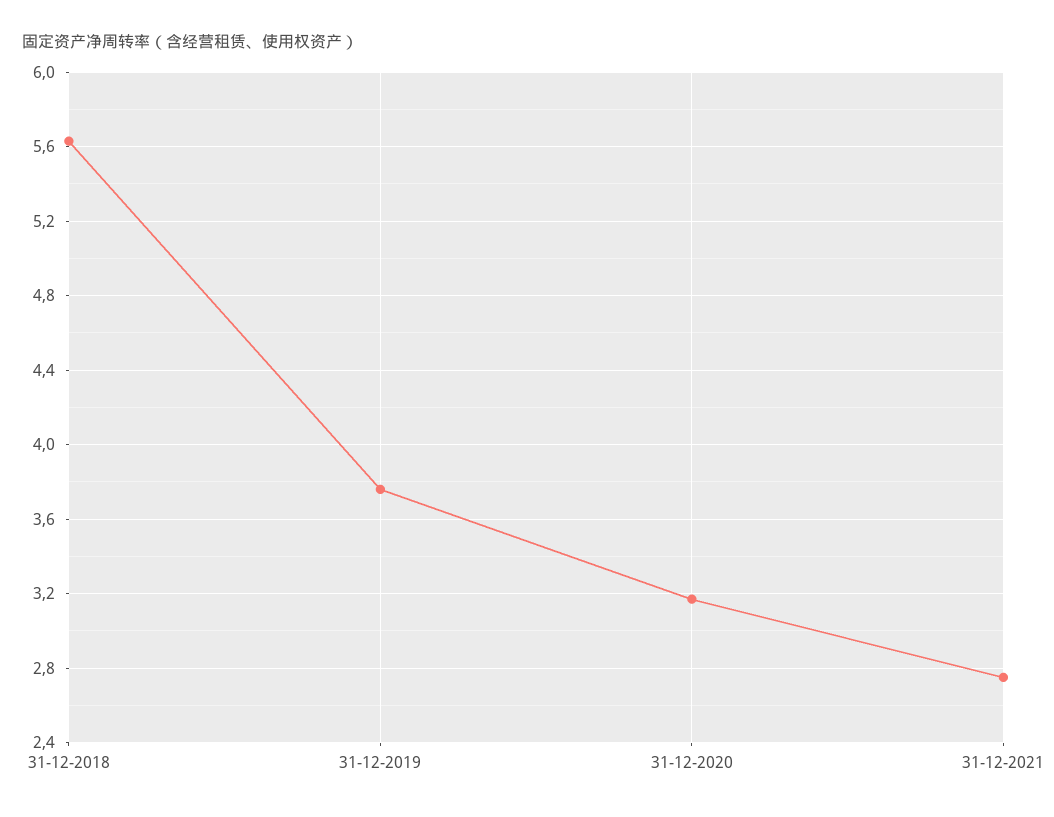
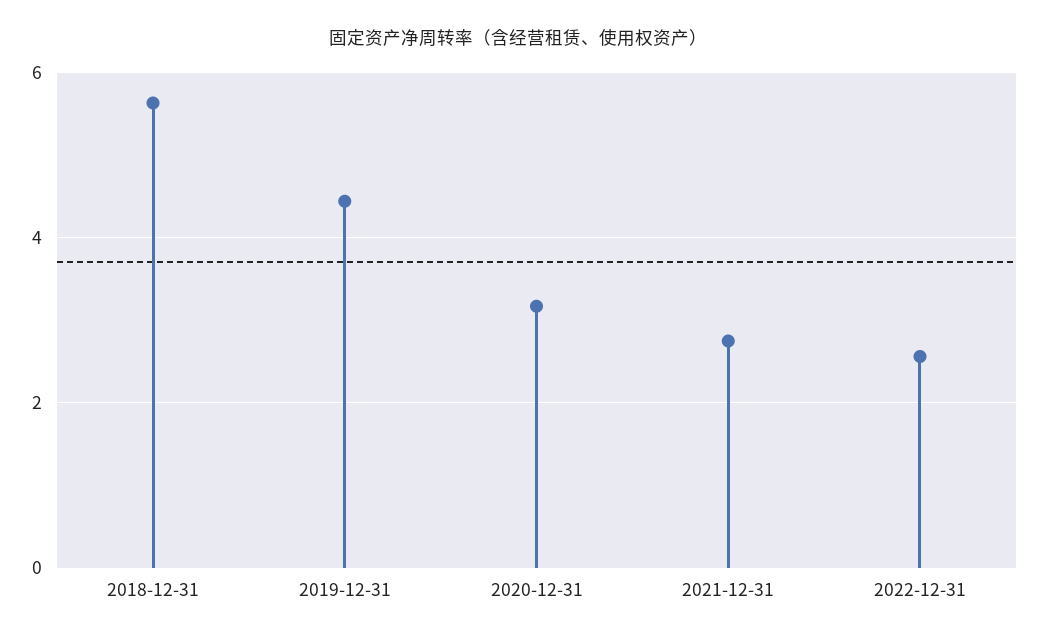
31-12-2019: 3.75 -> 4.4
2022-12-31: none -> 2.6

